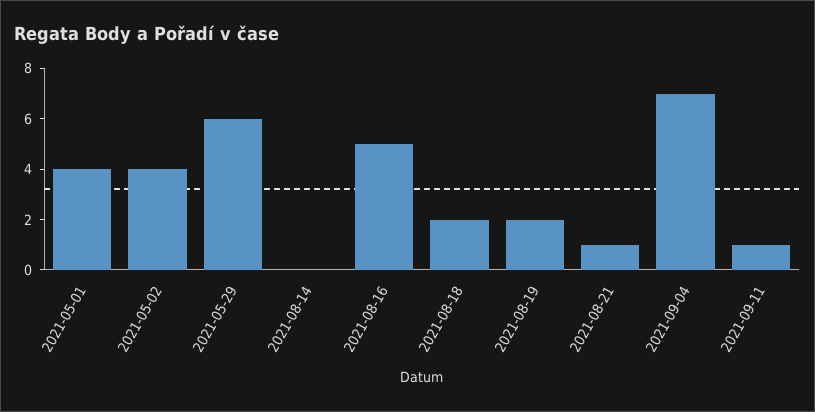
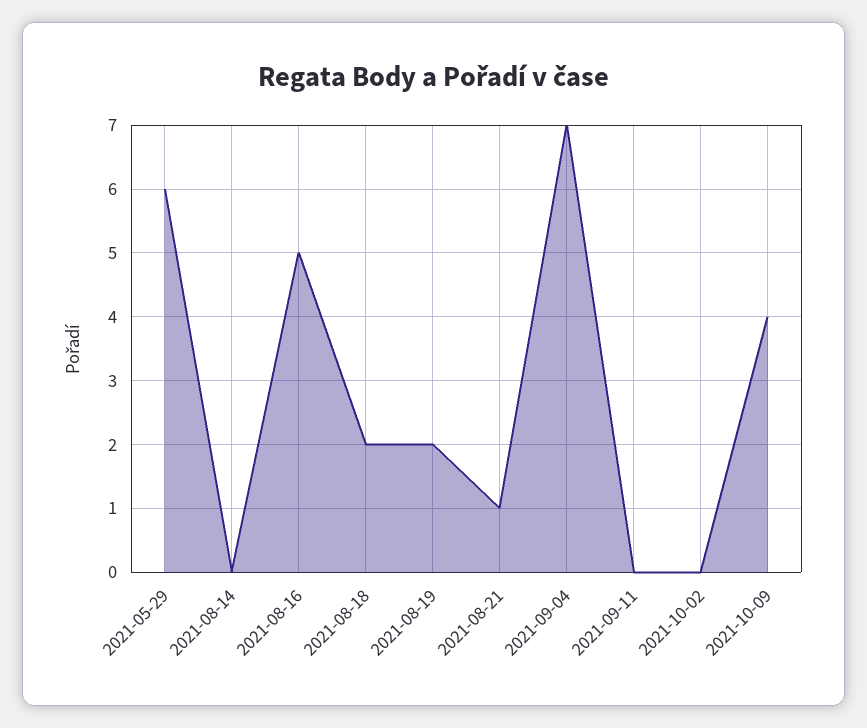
2021-05-01: 4 -> none
2021-05-02: 4 -> none
2021-09-11: 1 -> 0
2021-10-02: none -> 0
2021-10-09: none -> 4

